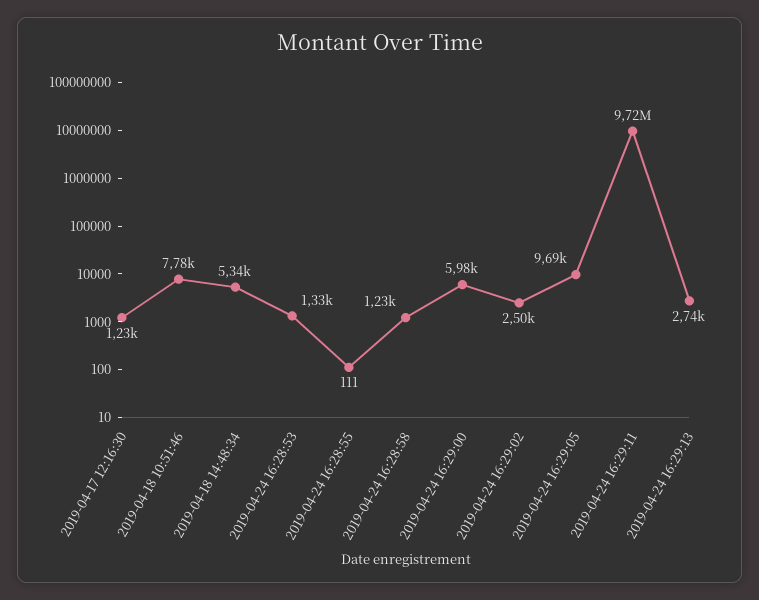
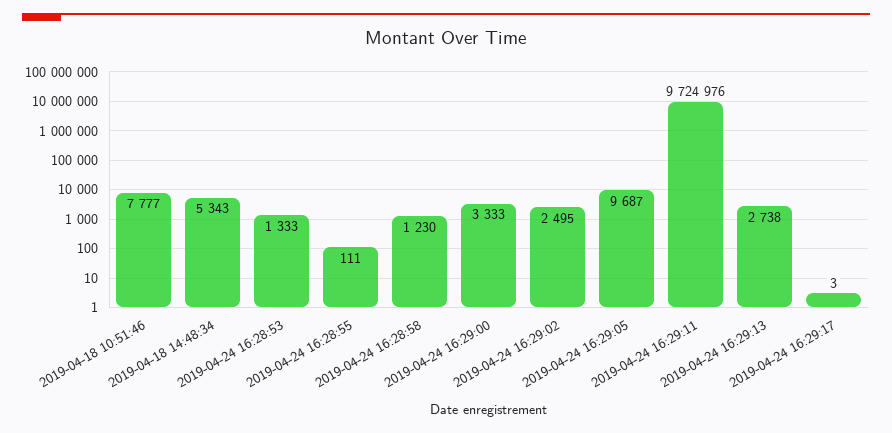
2019-04-17 12:16:30: 1230 -> none
2019-04-24 16:29:00: 5980 -> 3333
2019-04-24 16:29:17: none -> 3

